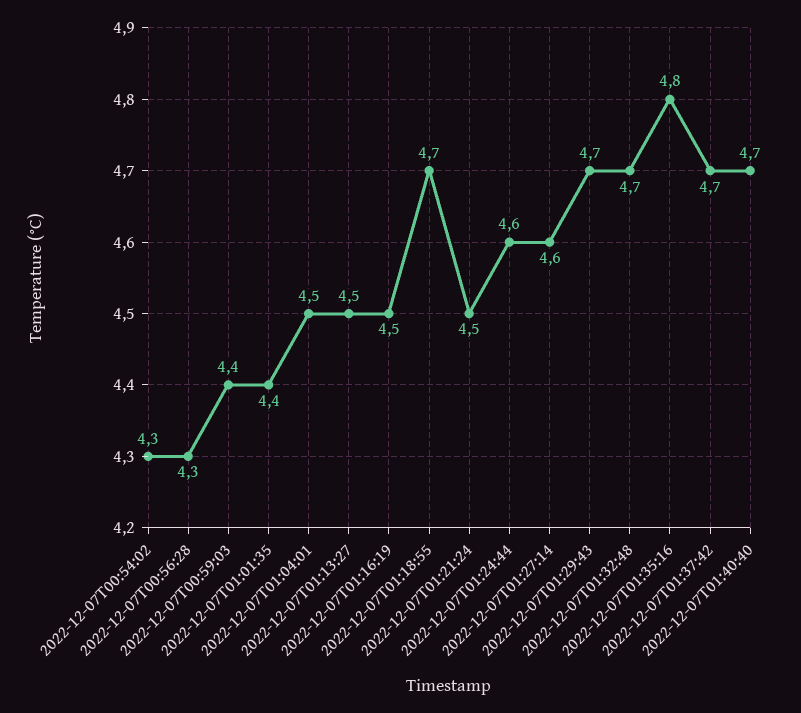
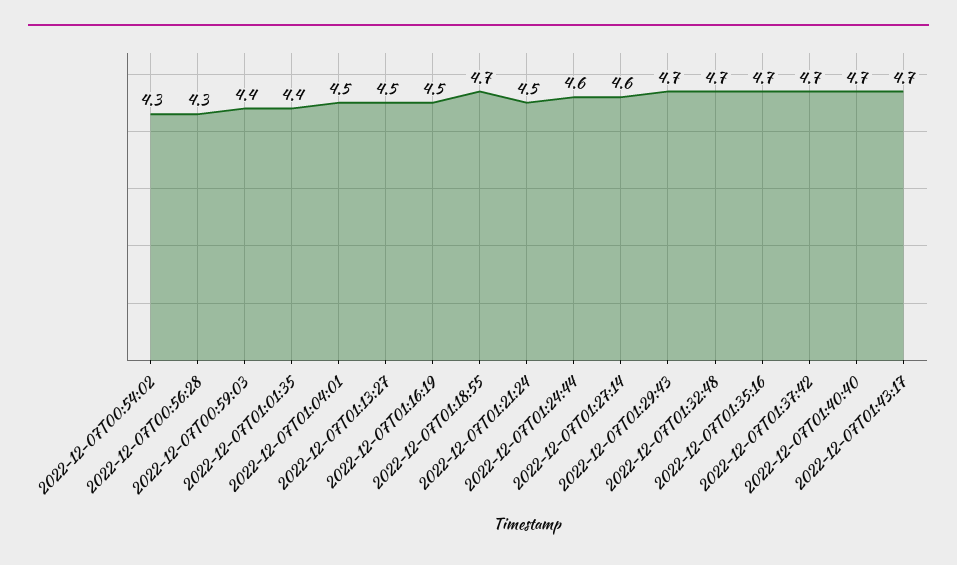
2022-12-07T01:35:16: 4.8 -> 4.7
2022-12-07T01:43:17: none -> 4.7

